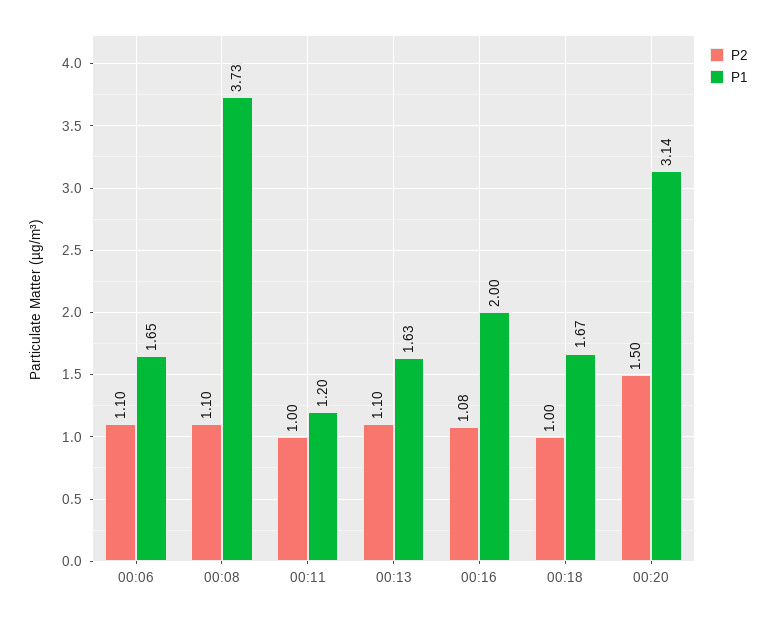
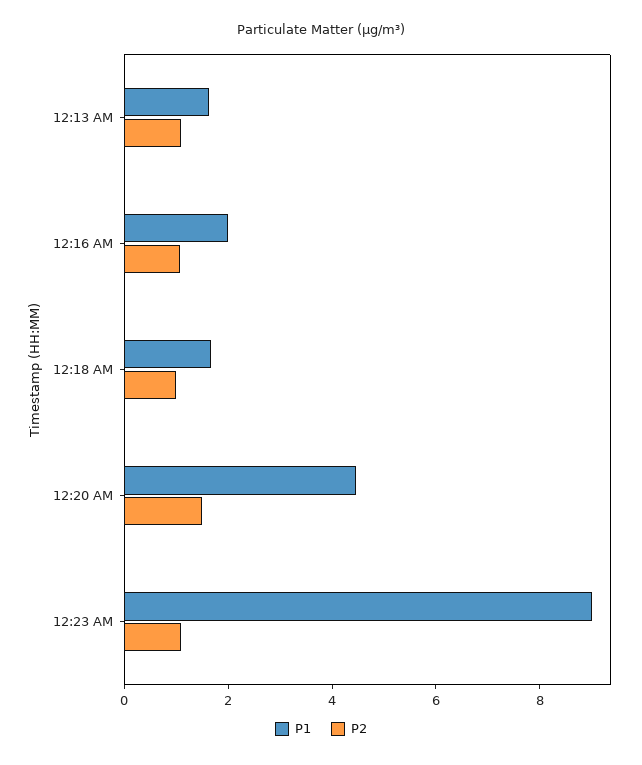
P2, 00:06: 1.1 -> none
P1, 00:06: 1.65 -> none
P2, 00:08: 1.1 -> none
P1, 00:08: 3.73 -> none
P2, 00:11: 1 -> none
P1, 00:11: 1.2 -> none
P1, 00:20: 3.14 -> 4.5
P1, 12:23 AM: none -> 9
P2, 12:23 AM: none -> 1

